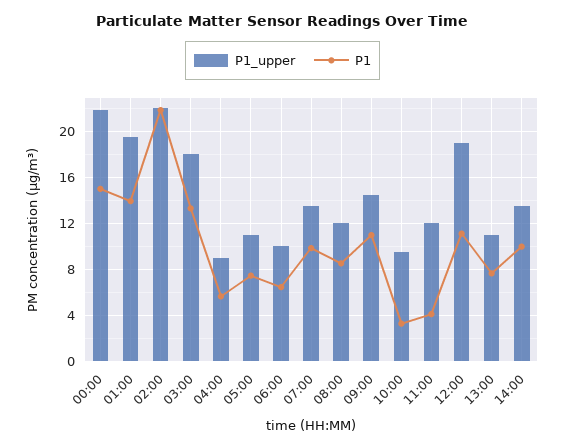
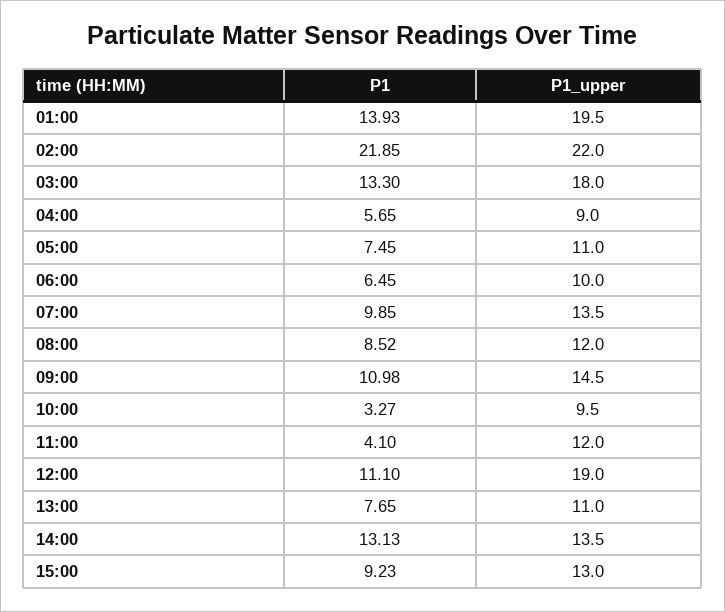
P1_upper, 00:00: 22 -> none
P1, 00:00: 15 -> none
P1, 14:00: 10 -> 13.13
P1, 15:00: none -> 9.23
P1_upper, 15:00: none -> 13

